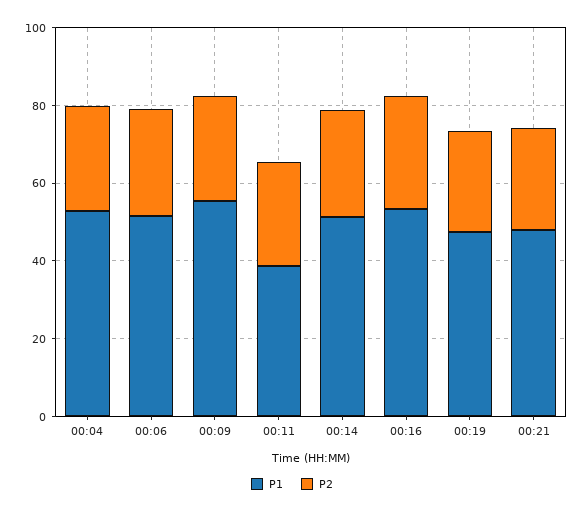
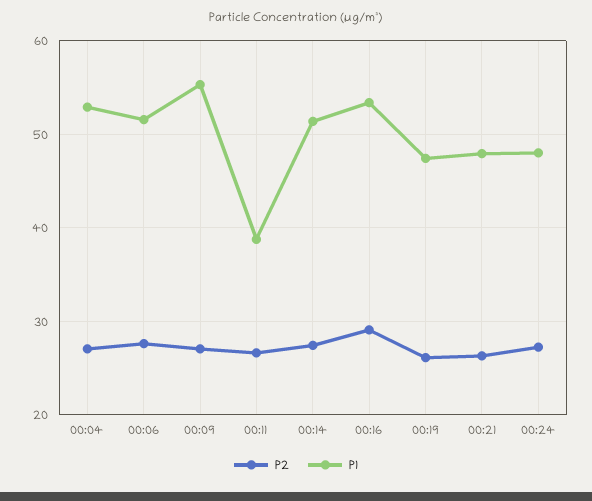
P2, 00:24: none -> 27
P1, 00:24: none -> 48

